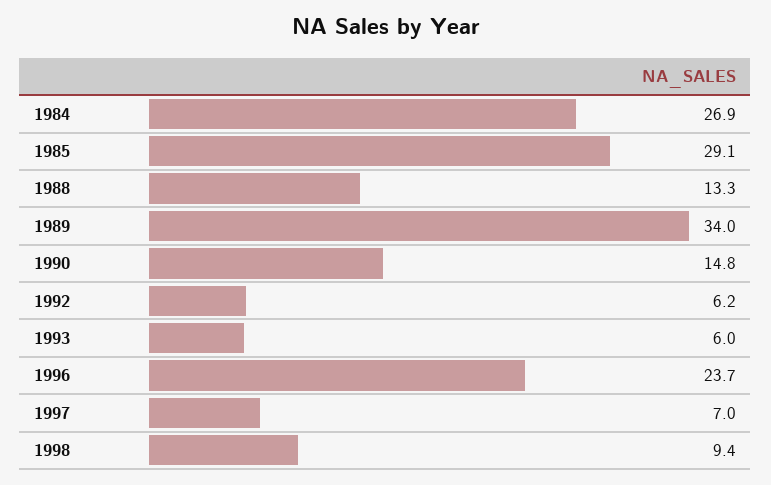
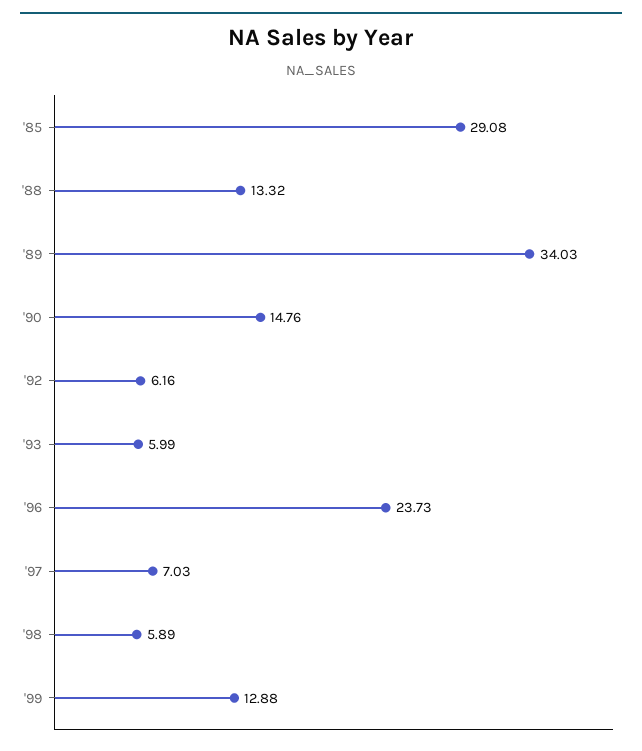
1984: 26.9 -> none
1998: 9.4 -> 5.89
'99: none -> 12.88

